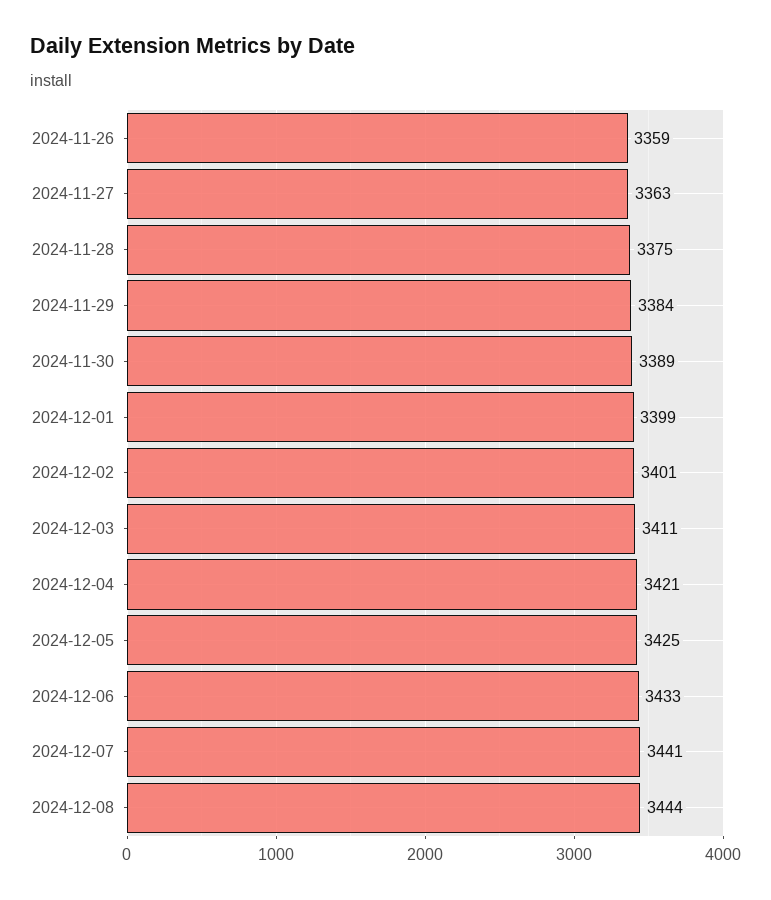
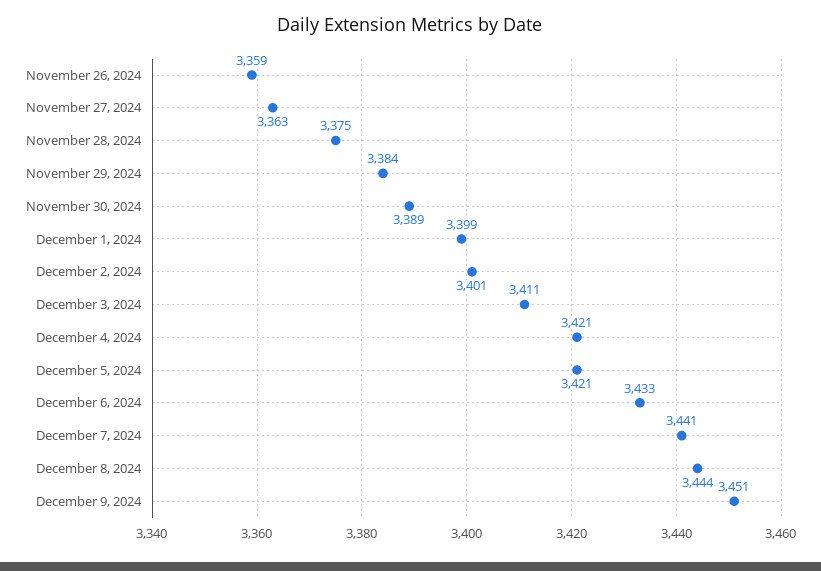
2024-12-05: 3425 -> 3421
December 9, 2024: none -> 3451

